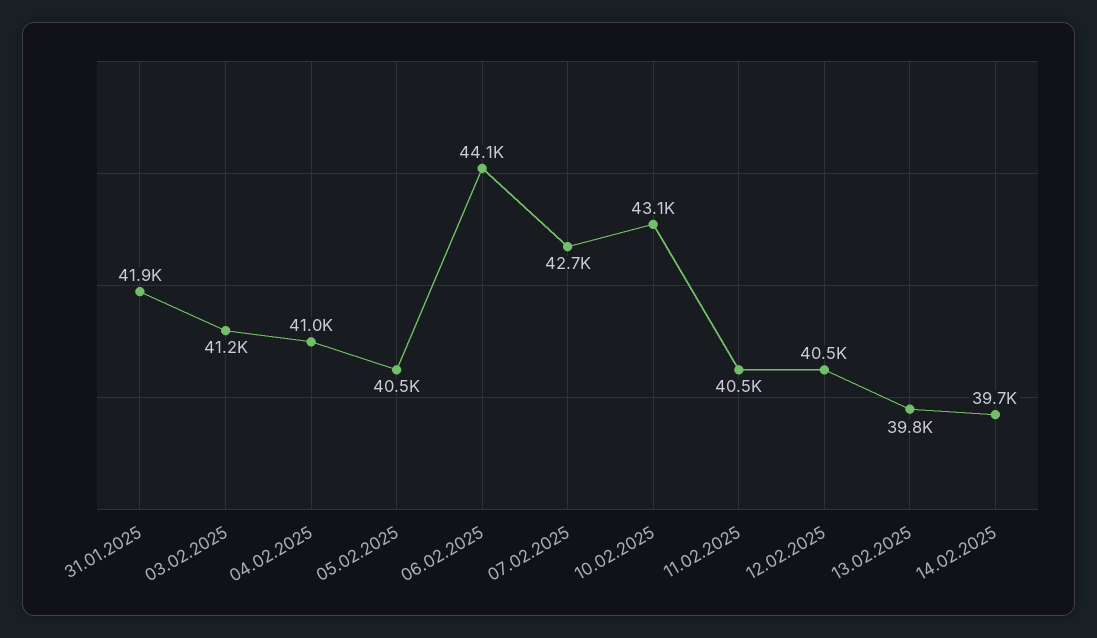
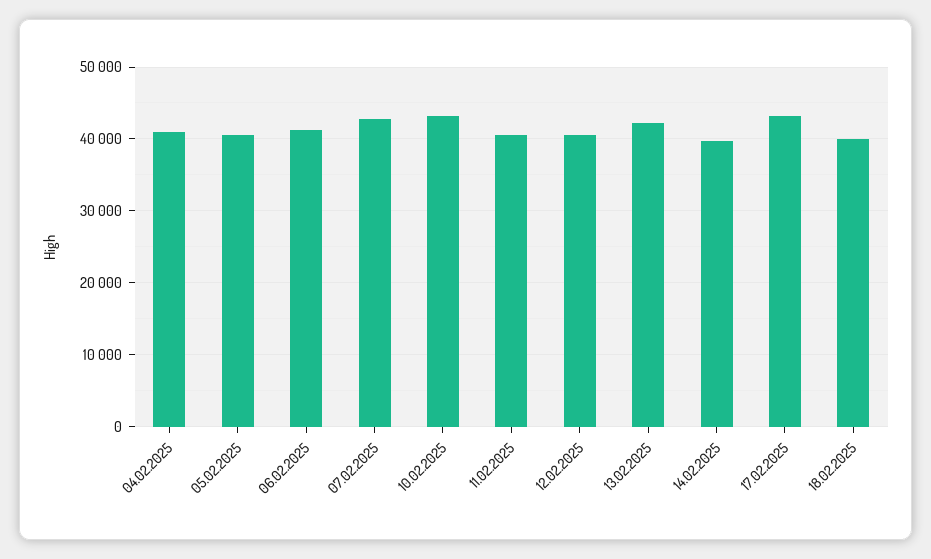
31.01.2025: 41900 -> none
03.02.2025: 41200 -> none
06.02.2025: 44100 -> 41000
13.02.2025: 39800 -> 42000
17.02.2025: none -> 43000
18.02.2025: none -> 40000

